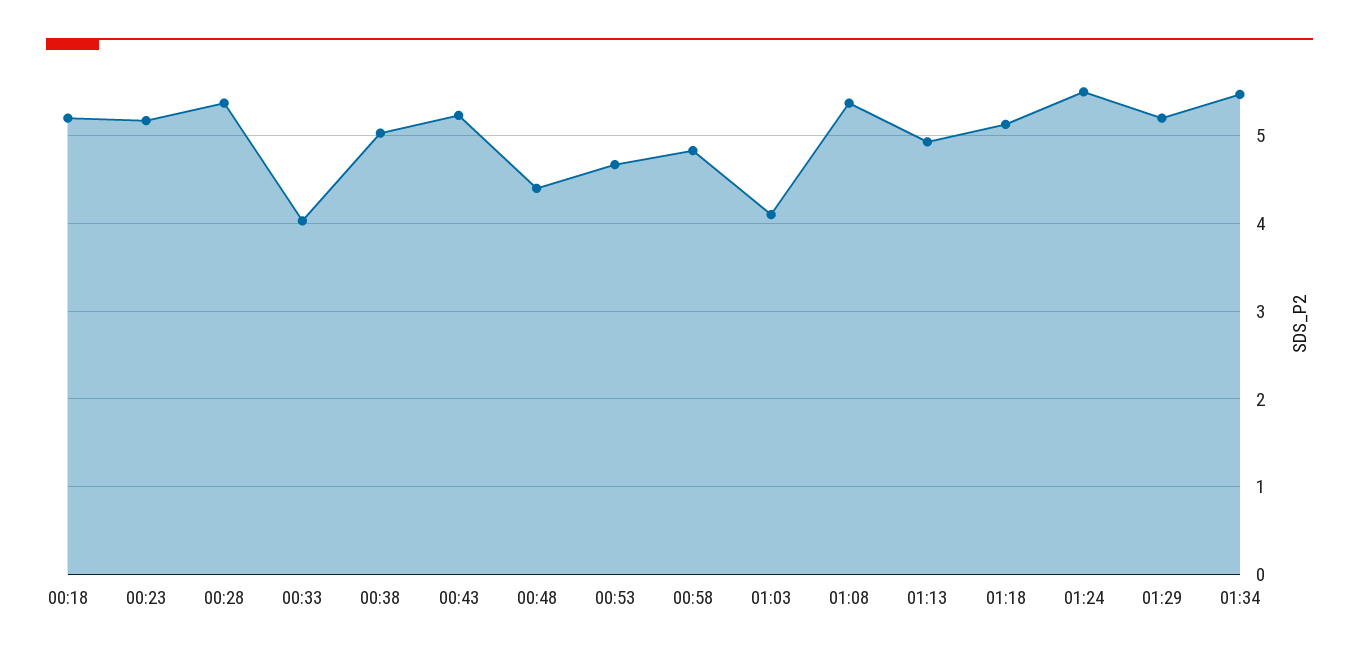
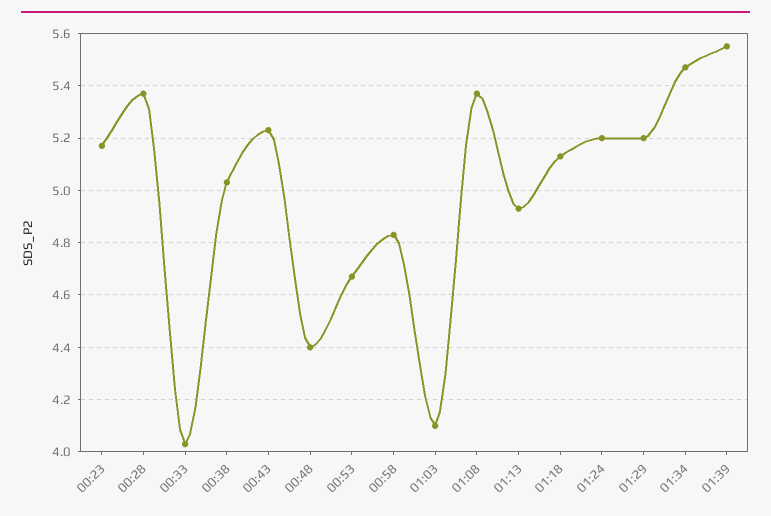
00:18: 5.2 -> none
01:24: 5.5 -> 5.2
01:39: none -> 5.55

